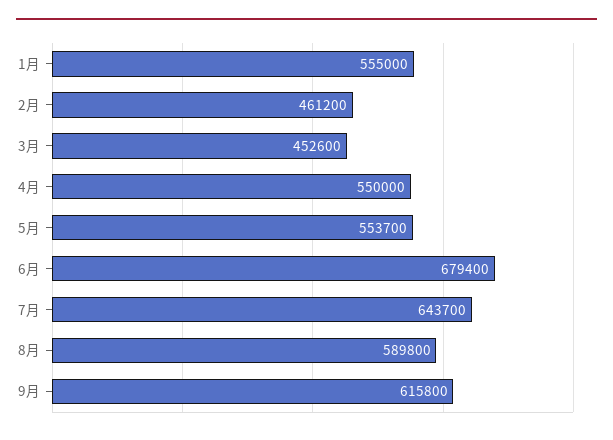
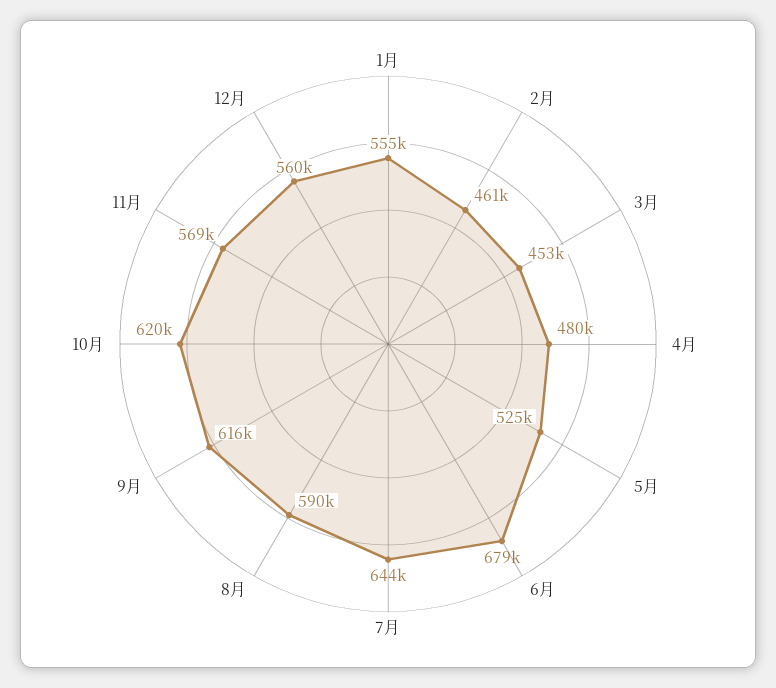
4月: 550000 -> 480000
5月: 553700 -> 525000
10月: none -> 620000
11月: none -> 569000
12月: none -> 560000

